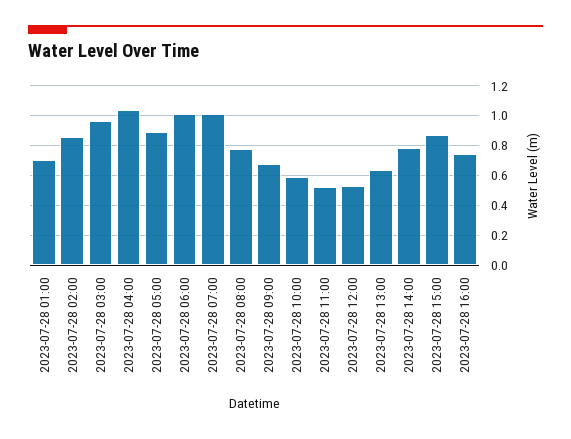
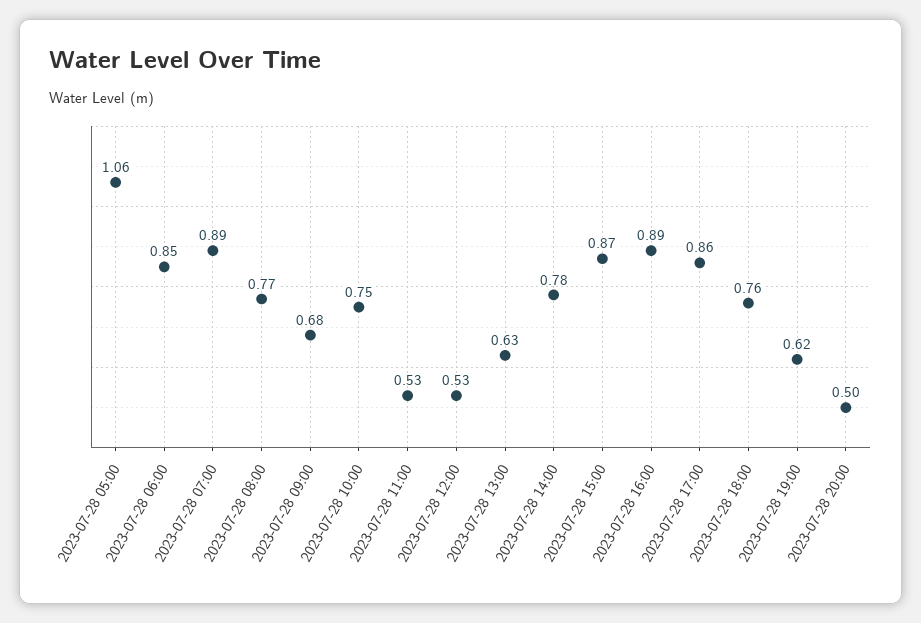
2023-07-28 01:00: 0.7 -> none
2023-07-28 02:00: 0.85 -> none
2023-07-28 03:00: 0.95 -> none
2023-07-28 04:00: 1.05 -> none
2023-07-28 05:00: 0.9 -> 1.06
2023-07-28 06:00: 1 -> 0.85
2023-07-28 07:00: 1 -> 0.89
2023-07-28 10:00: 0.6 -> 0.75
2023-07-28 16:00: 0.75 -> 0.89
2023-07-28 17:00: none -> 0.86
2023-07-28 18:00: none -> 0.76
2023-07-28 19:00: none -> 0.62
2023-07-28 20:00: none -> 0.5

